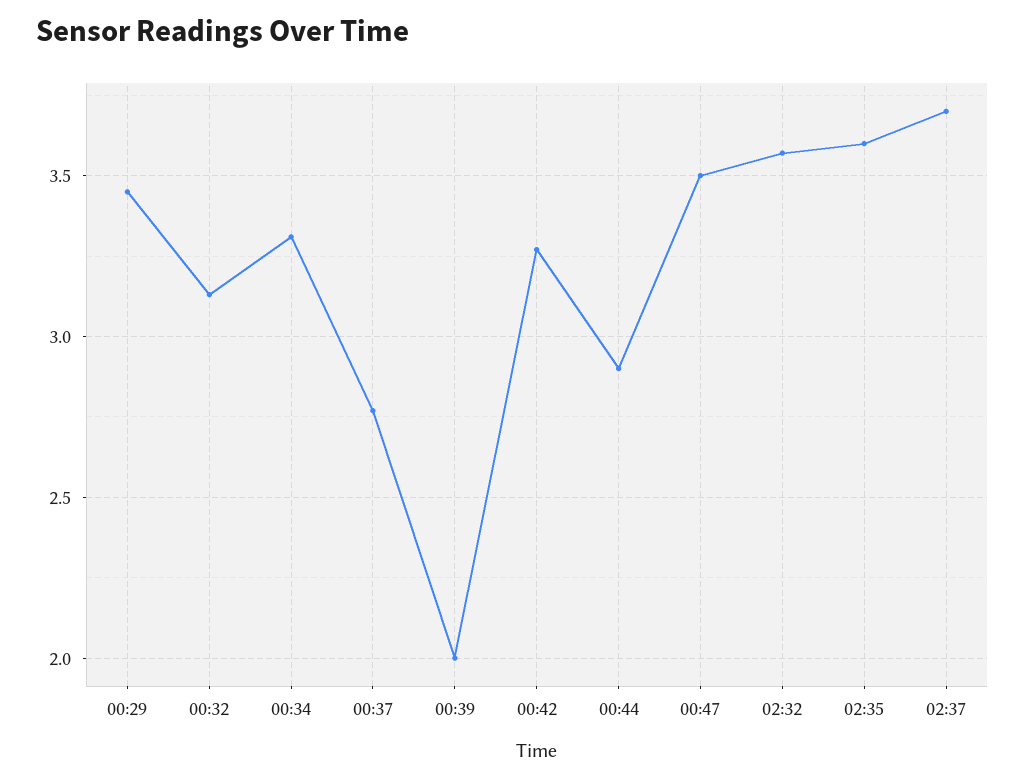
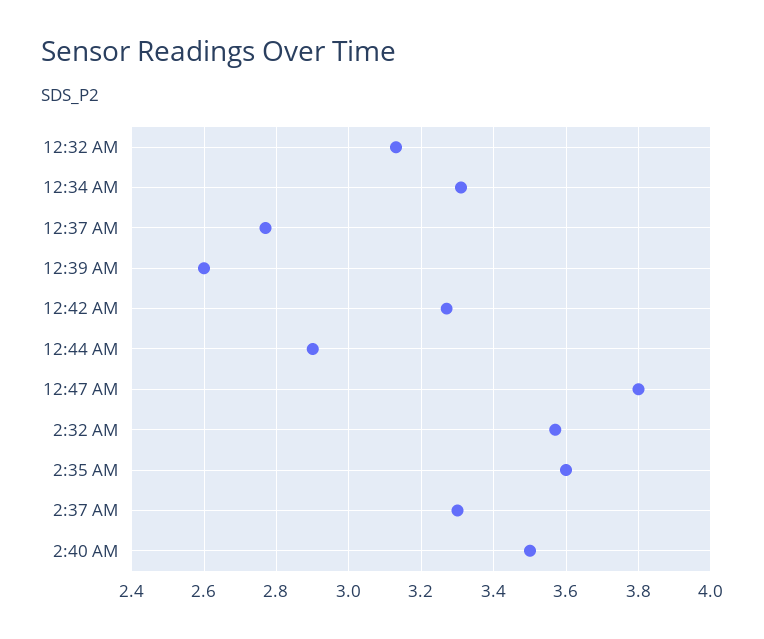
00:29: 3.45 -> none
00:39: 2 -> 2.6
00:47: 3.5 -> 3.8
02:37: 3.7 -> 3.3
2:40 AM: none -> 3.5

